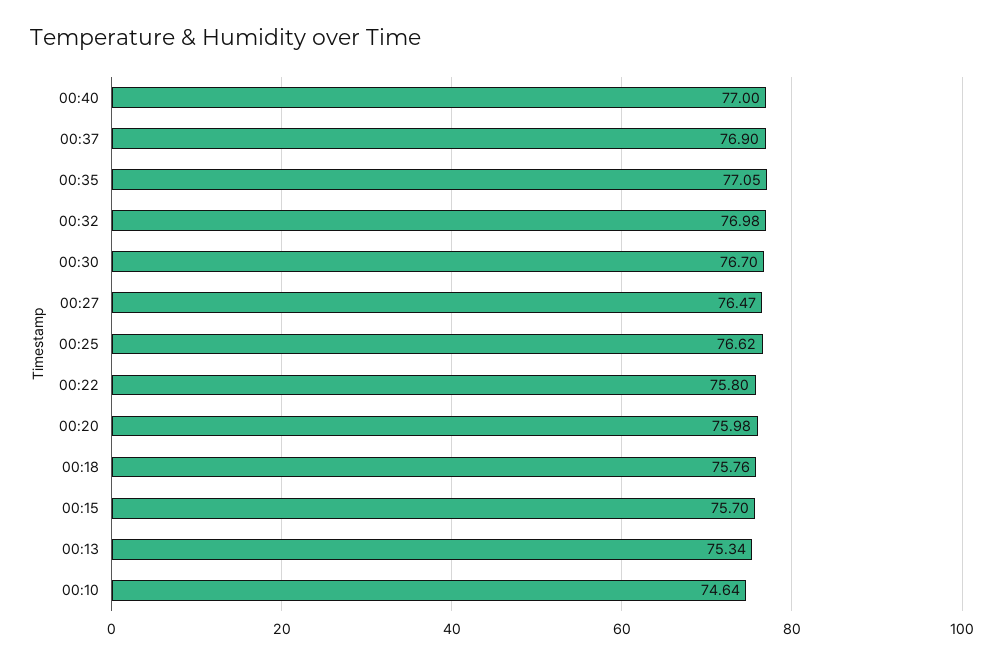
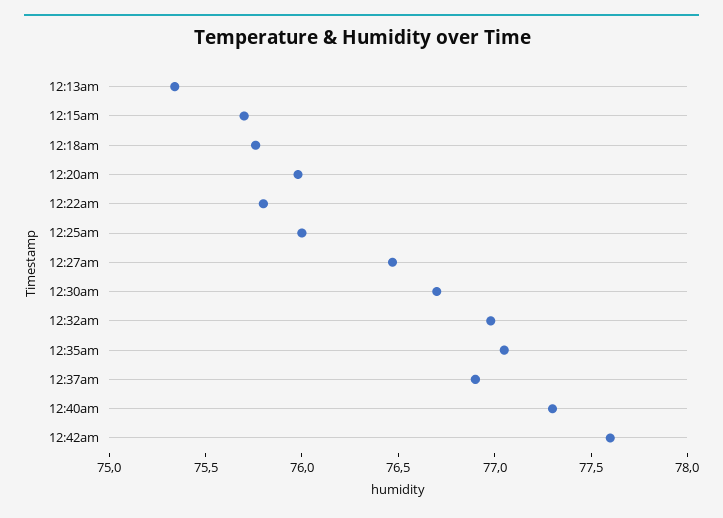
00:40: 77 -> 77.3
00:25: 76.62 -> 76
00:10: 74.64 -> none
12:42am: none -> 77.6

